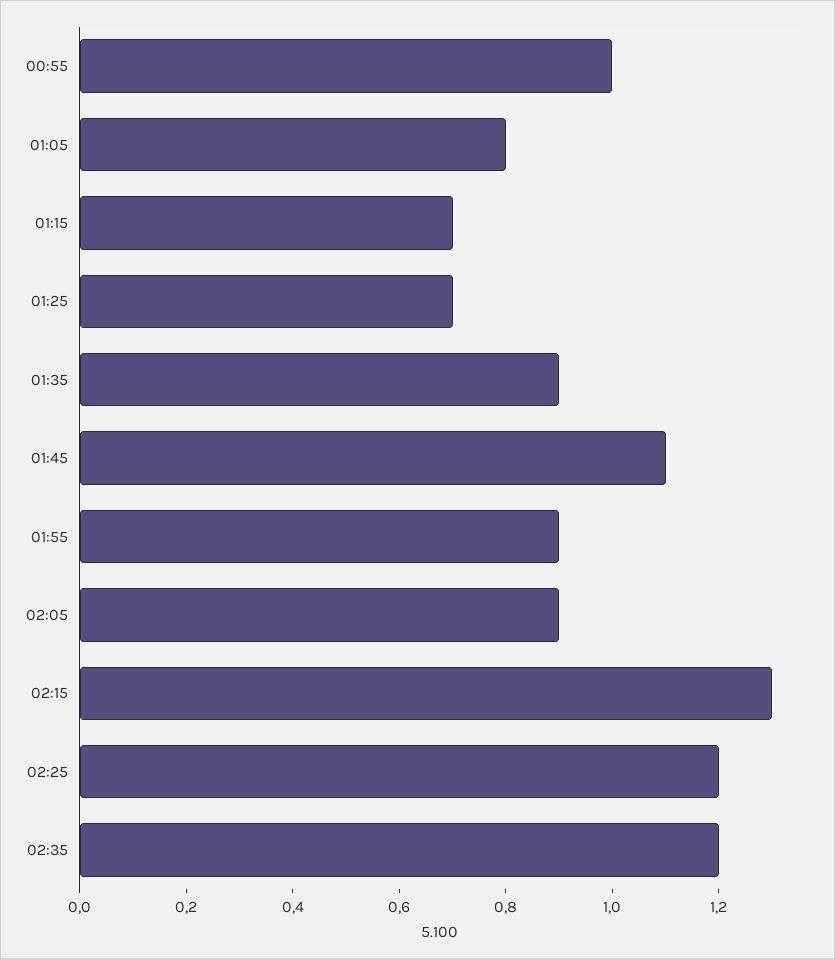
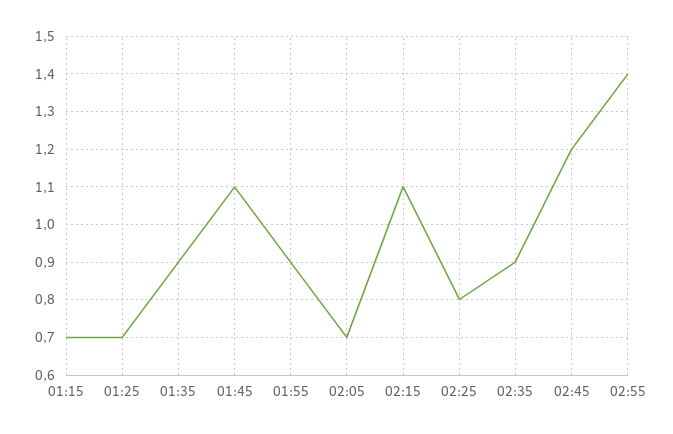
00:55: 1 -> none
01:05: 0.8 -> none
02:05: 0.9 -> 0.7
02:15: 1.3 -> 1.1
02:25: 1.2 -> 0.8
02:35: 1.2 -> 0.9
02:45: none -> 1.2
02:55: none -> 1.4

